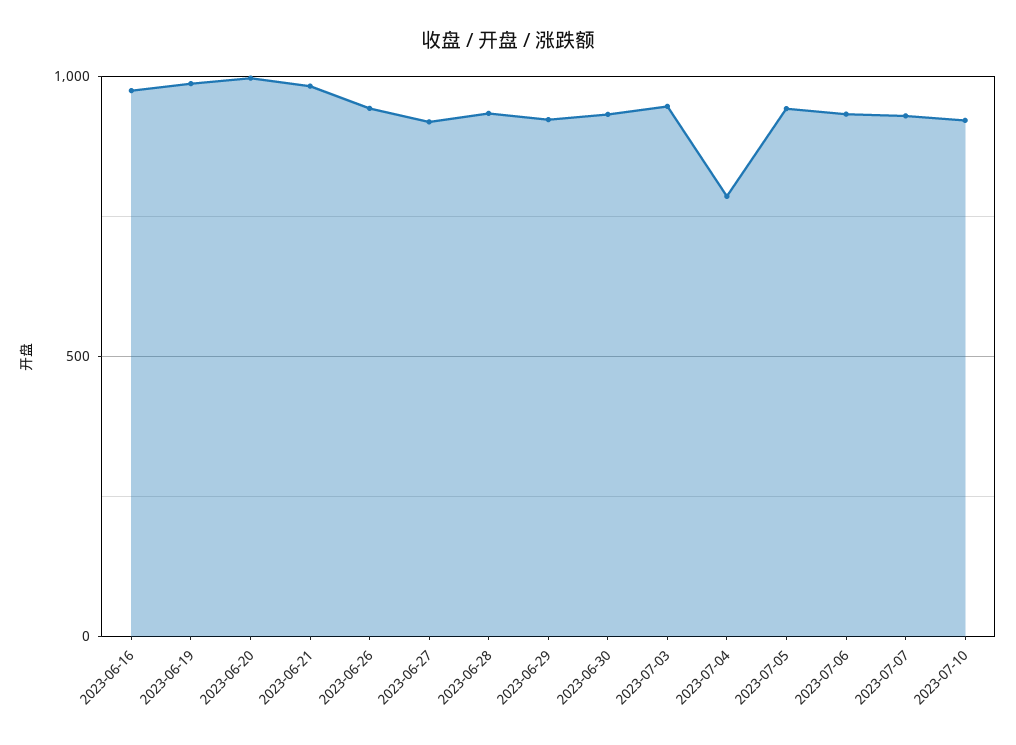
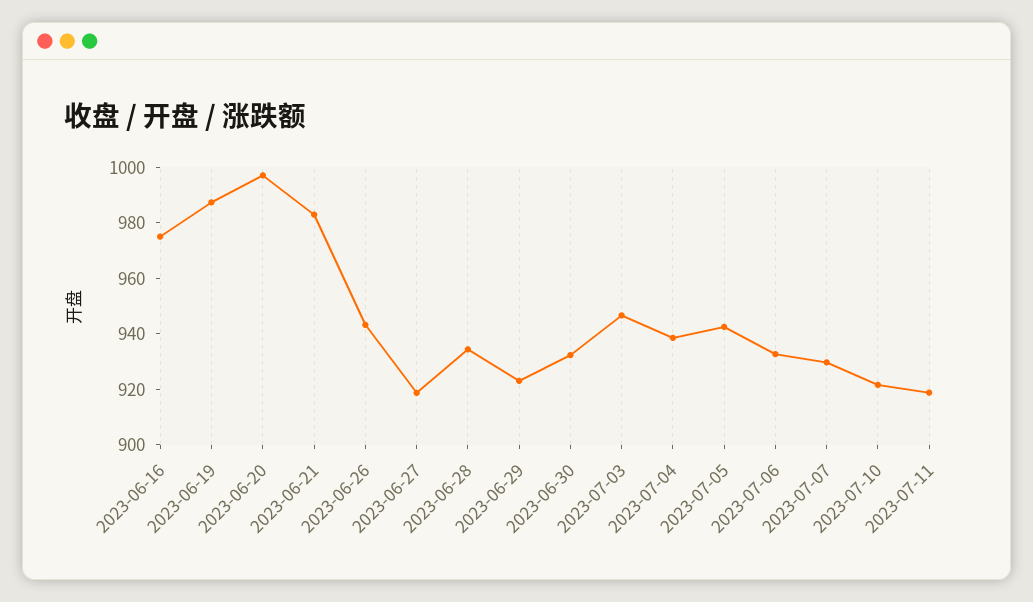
2023-07-04: 800 -> 940
2023-07-11: none -> 920

